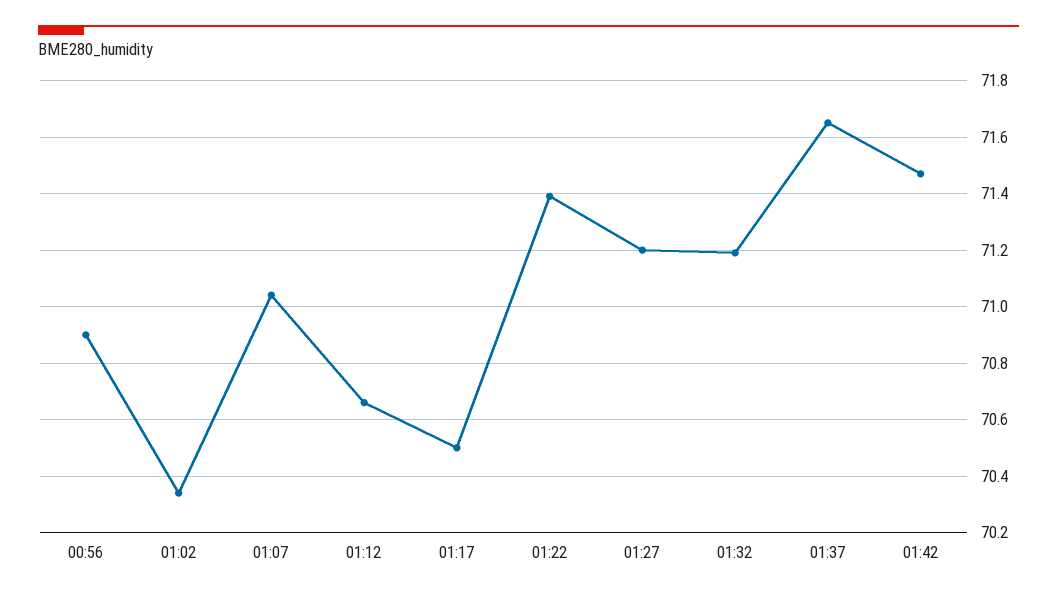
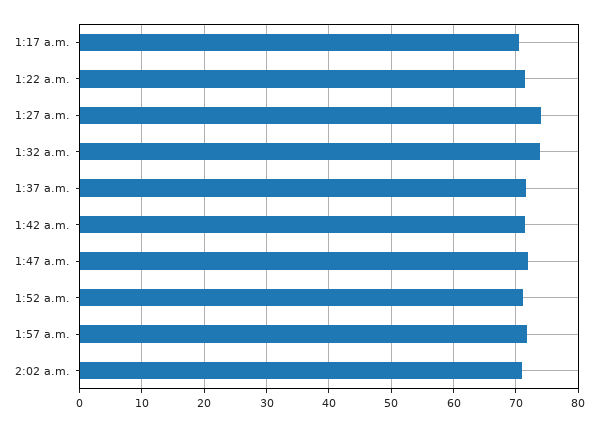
00:56: 70.9 -> none
01:02: 70.35 -> none
01:07: 71.05 -> none
01:12: 70.65 -> none
01:27: 71.2 -> 74
01:32: 71.2 -> 74
1:47 a.m.: none -> 72
1:52 a.m.: none -> 71
1:57 a.m.: none -> 72
2:02 a.m.: none -> 71

